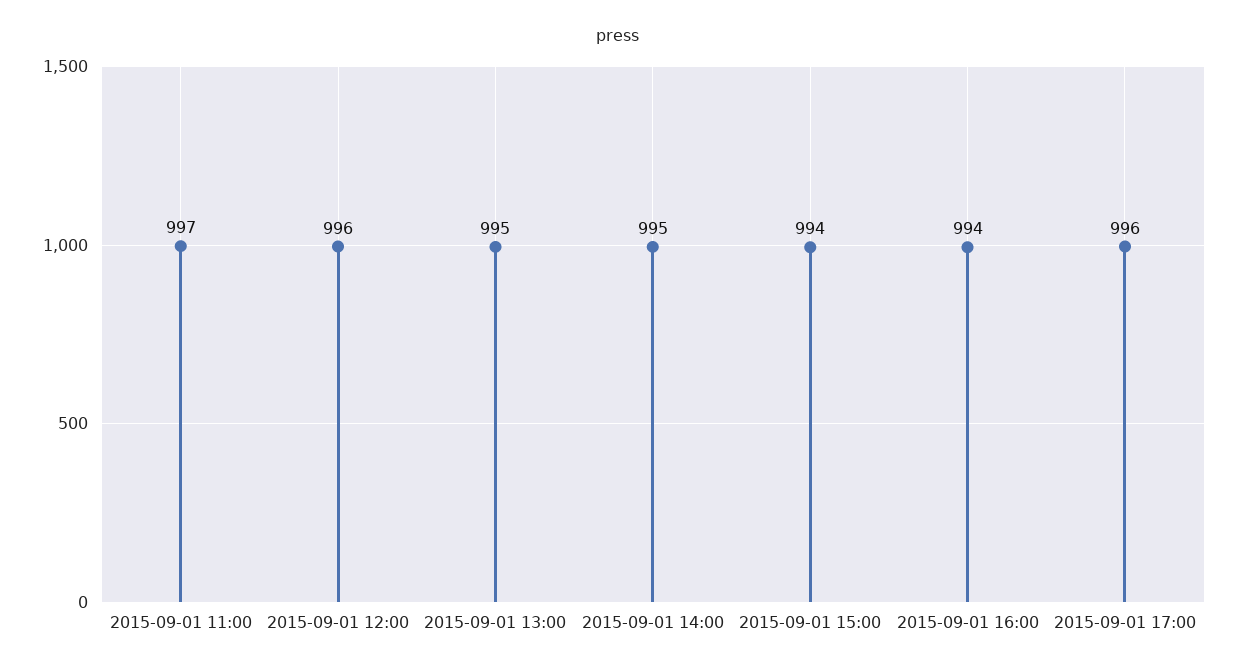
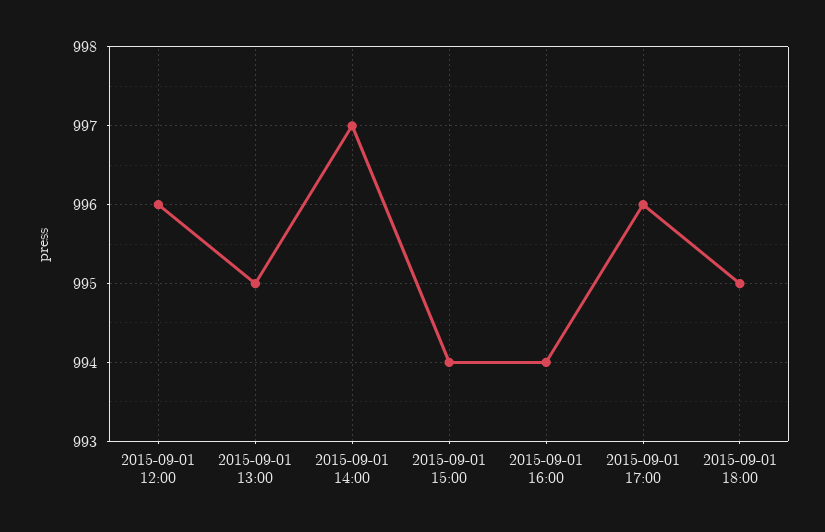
2015-09-01 11:00: 997 -> none
2015-09-01 14:00: 995 -> 997
2015-09-01 18:00: none -> 995

